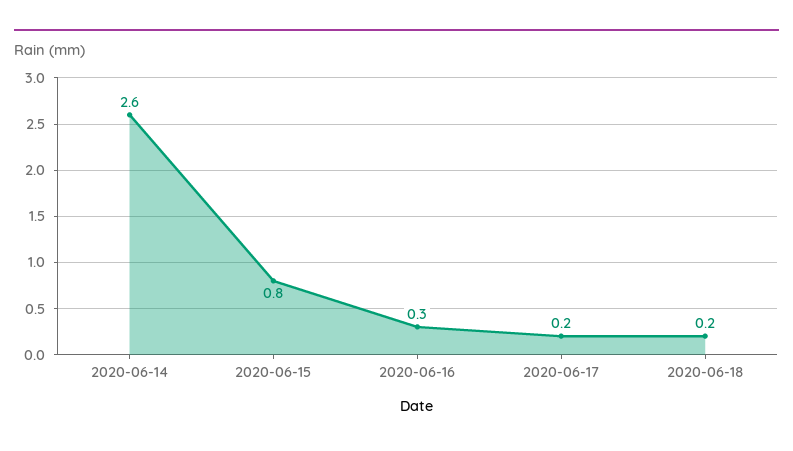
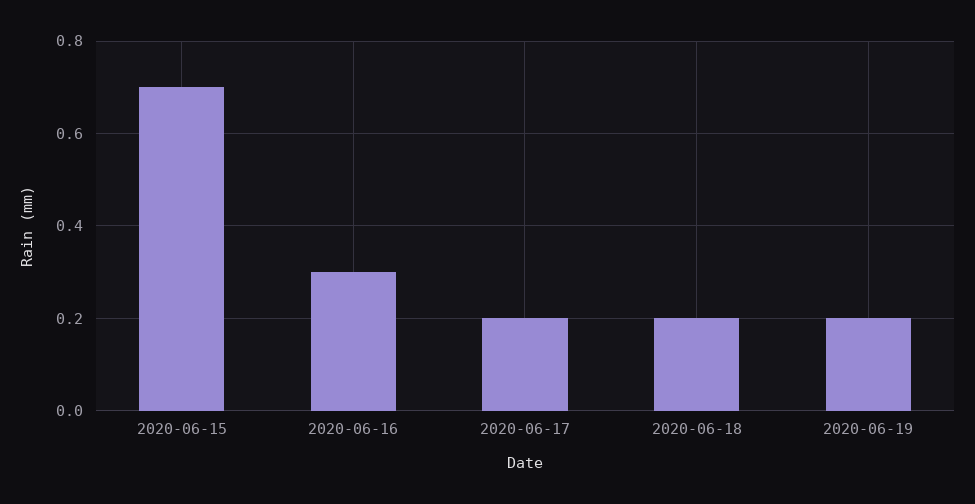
2020-06-14: 2.6 -> none
2020-06-15: 0.8 -> 0.7
2020-06-19: none -> 0.2

